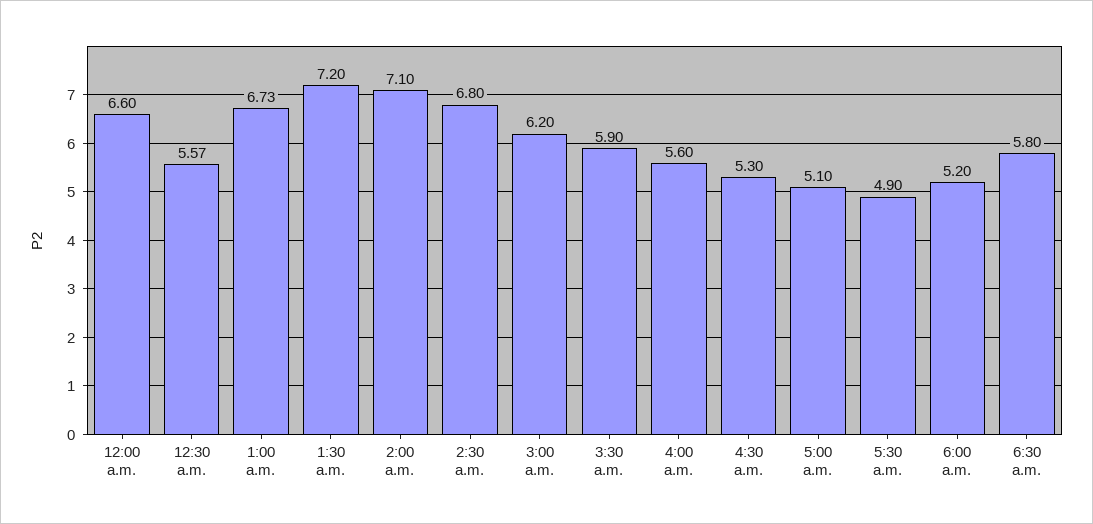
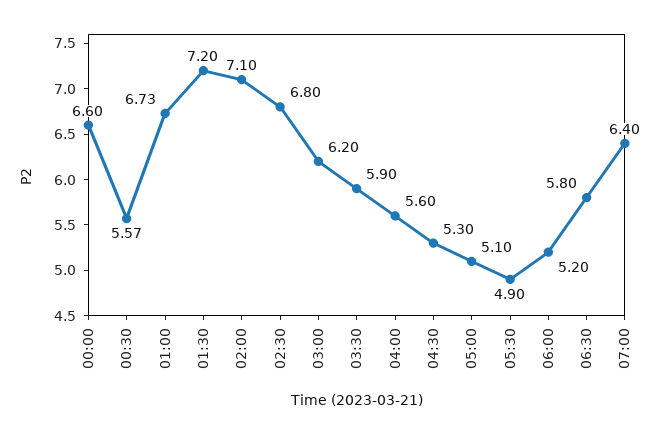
07:00: none -> 6.4

